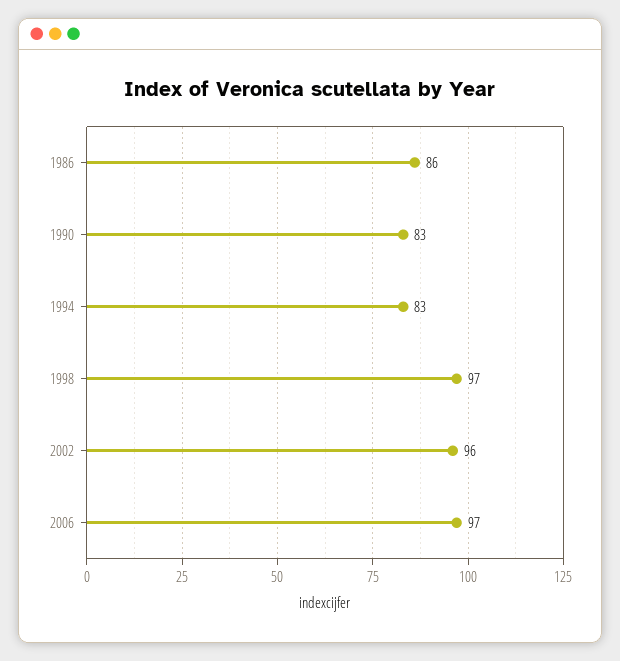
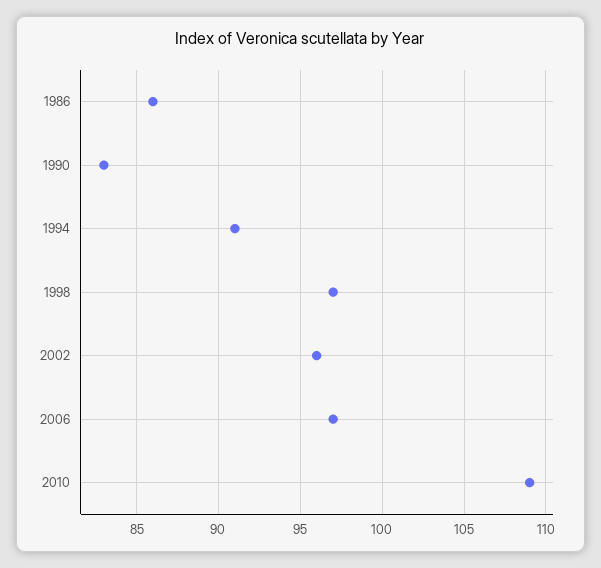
1994: 83 -> 91
2010: none -> 109

